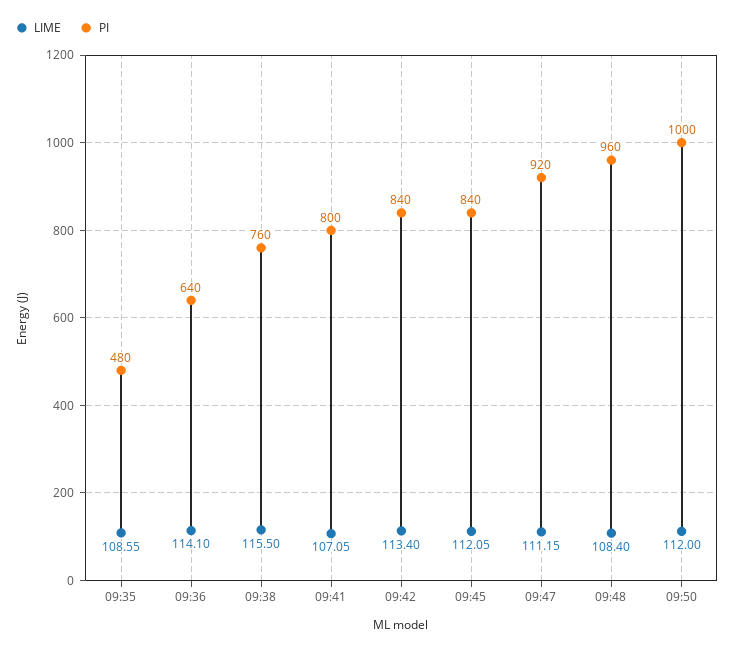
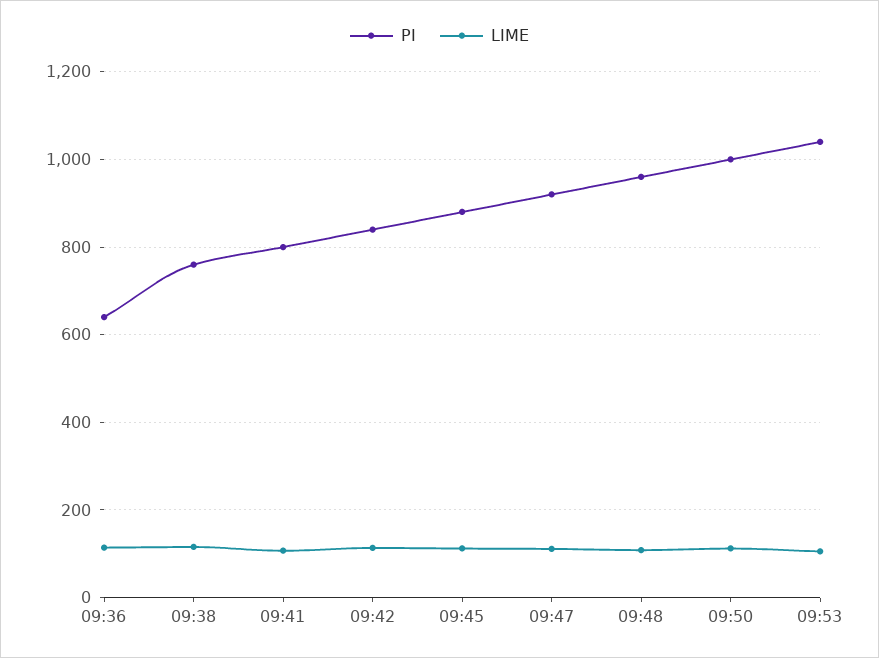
LIME, 09:35: 108.55 -> none
PI, 09:35: 480 -> none
PI, 09:45: 840 -> 880
PI, 09:53: none -> 1040
LIME, 09:53: none -> 100

